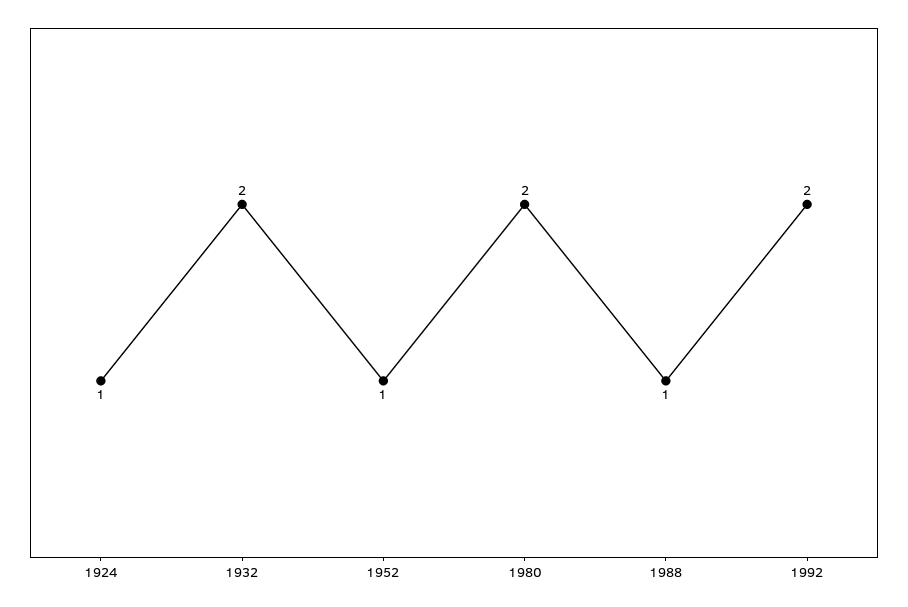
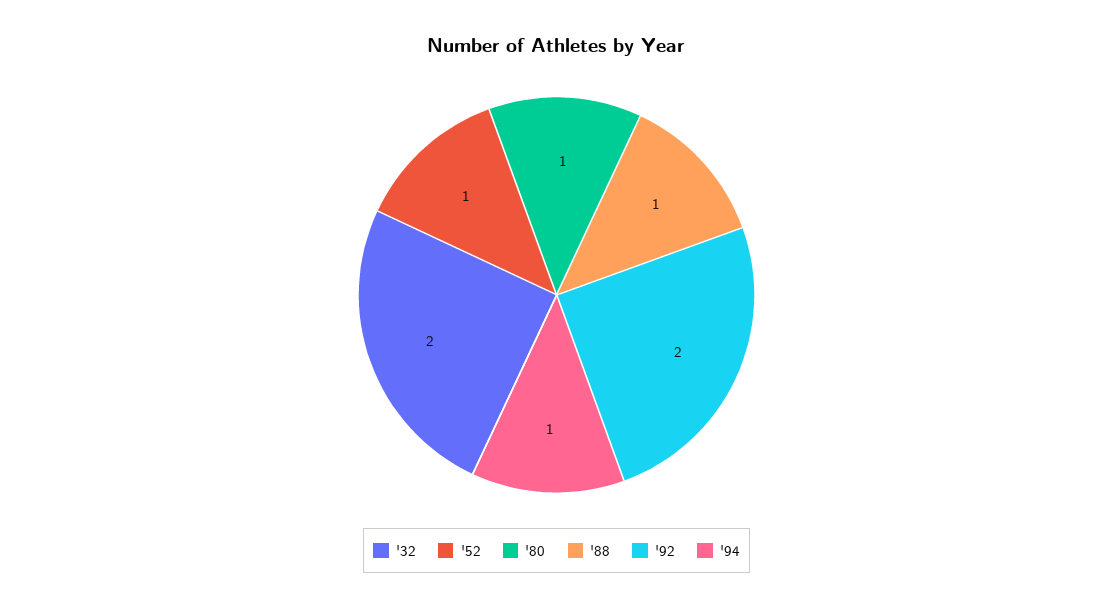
1924: 1 -> none
1980: 2 -> 1
'94: none -> 1

